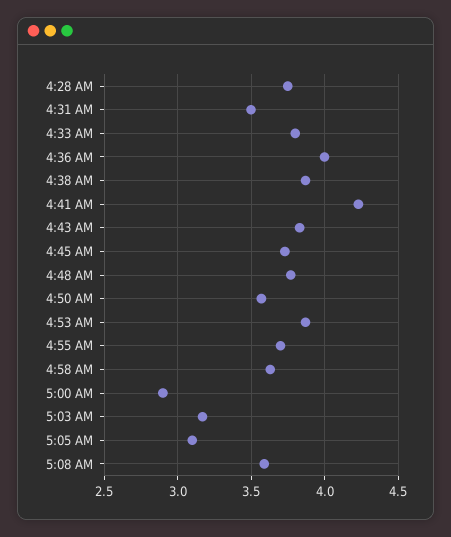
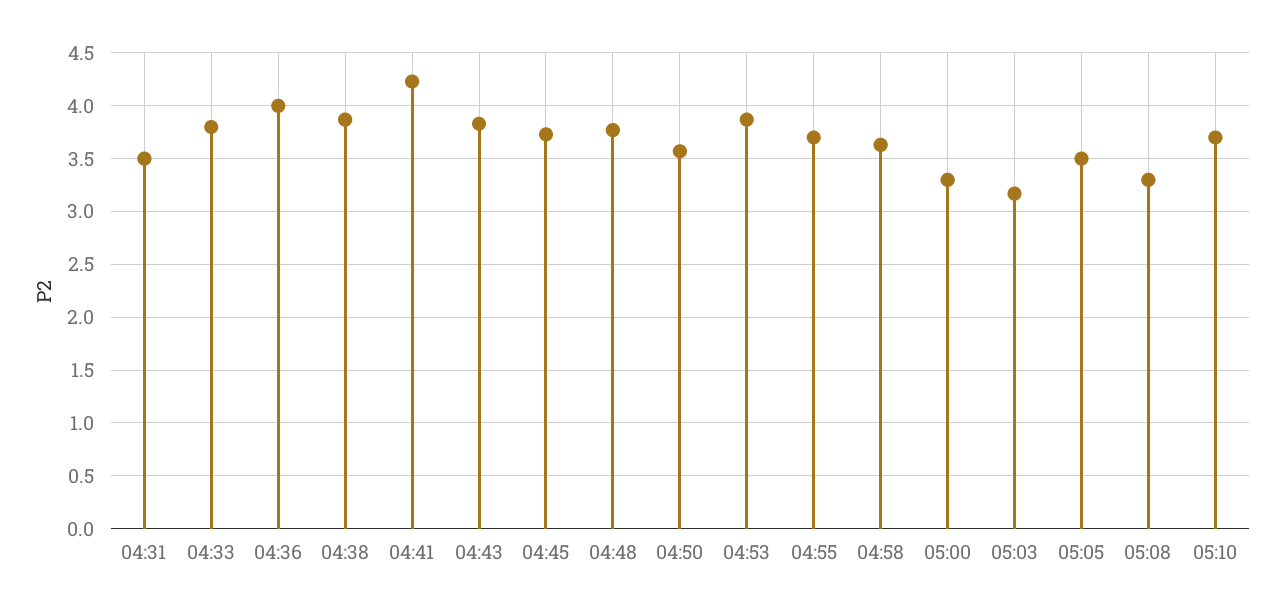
4:28 AM: 3.75 -> none
5:00 AM: 2.9 -> 3.3
5:05 AM: 3.1 -> 3.5
5:08 AM: 3.6 -> 3.3
05:10: none -> 3.7

